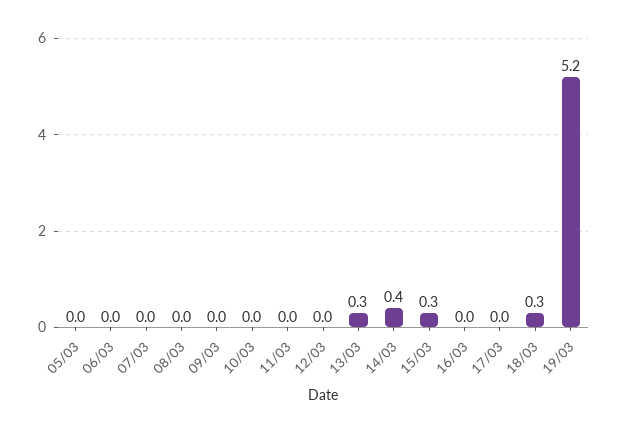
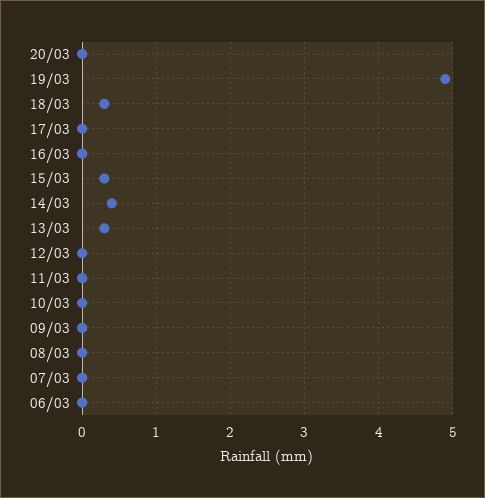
05/03: 0 -> none
19/03: 5.2 -> 4.9
20/03: none -> 0

